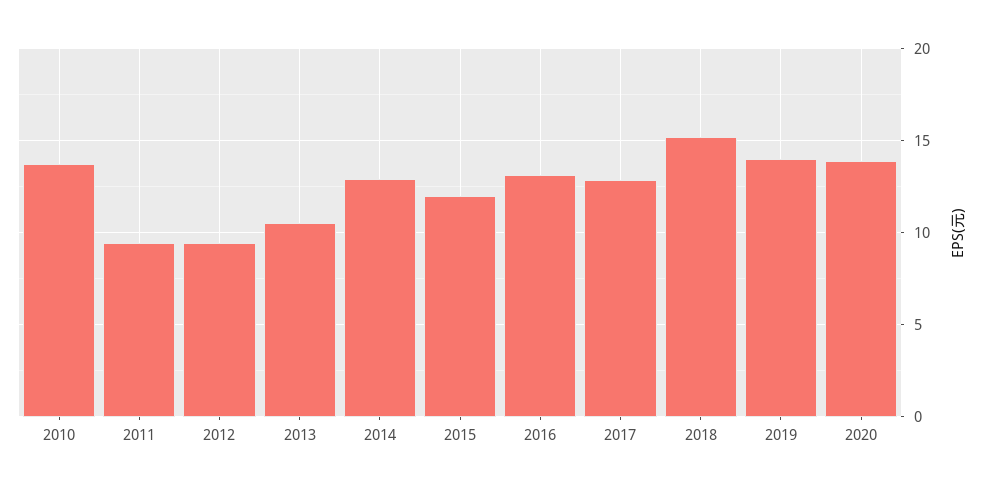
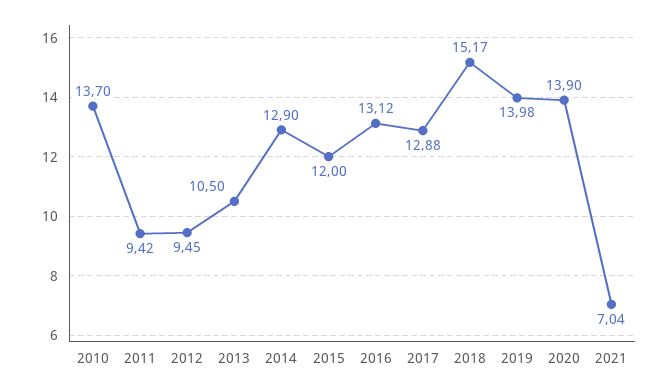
2021: none -> 7.04

